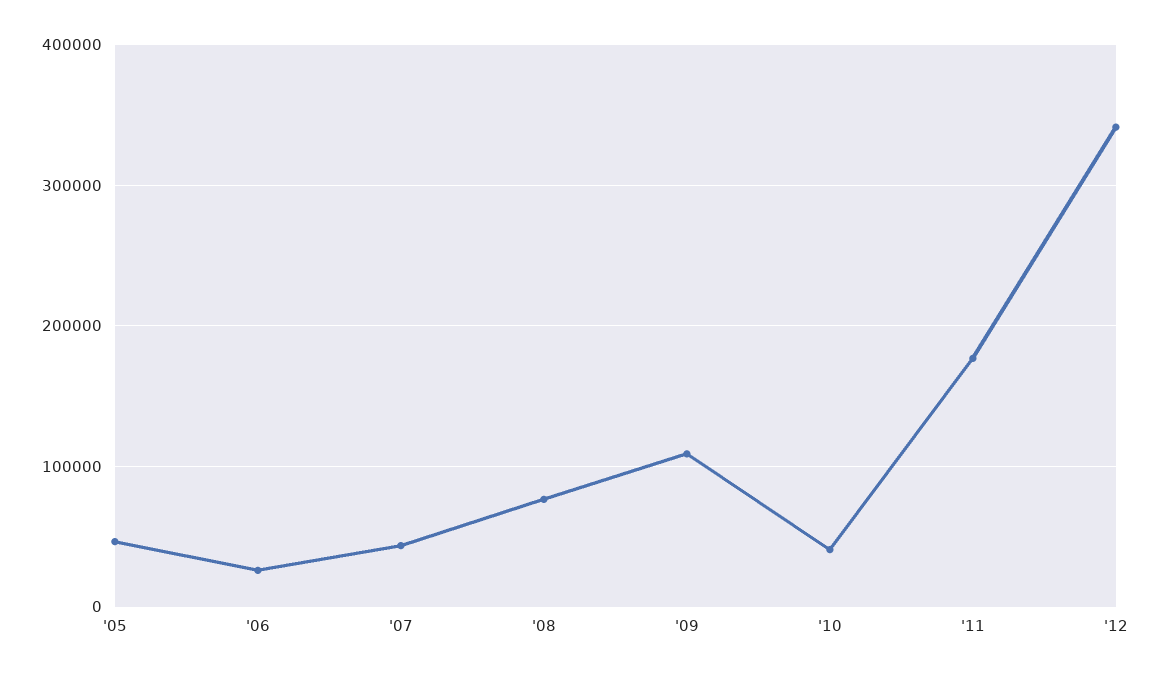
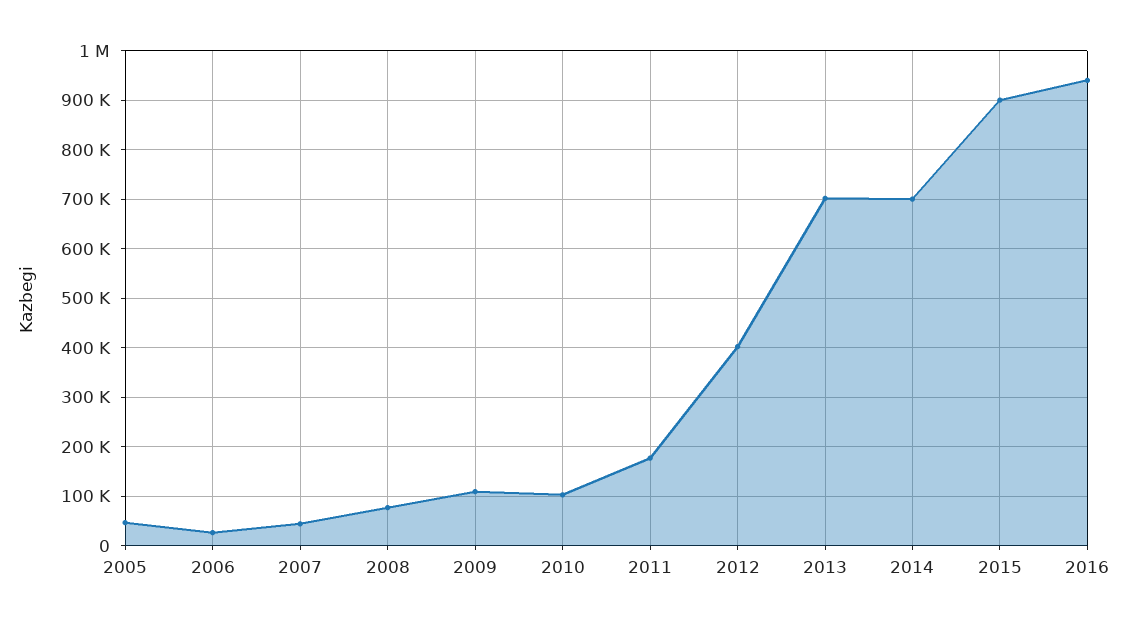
'10: 40000 -> 100000
'12: 340000 -> 400000
2013: none -> 700000
2014: none -> 700000
2015: none -> 900000
2016: none -> 940000

